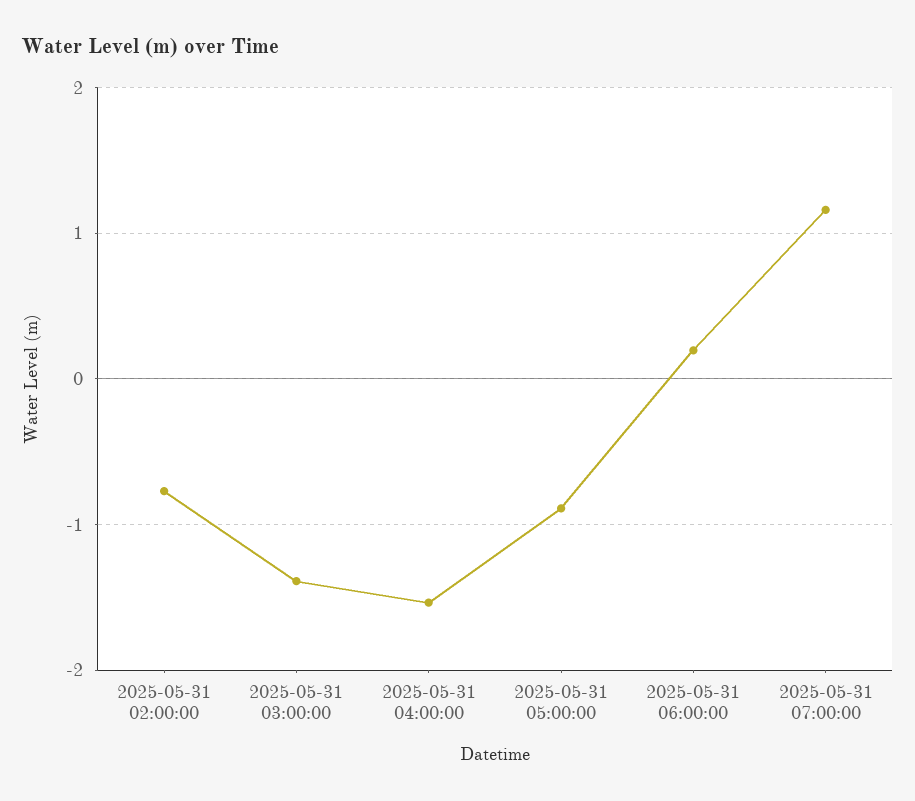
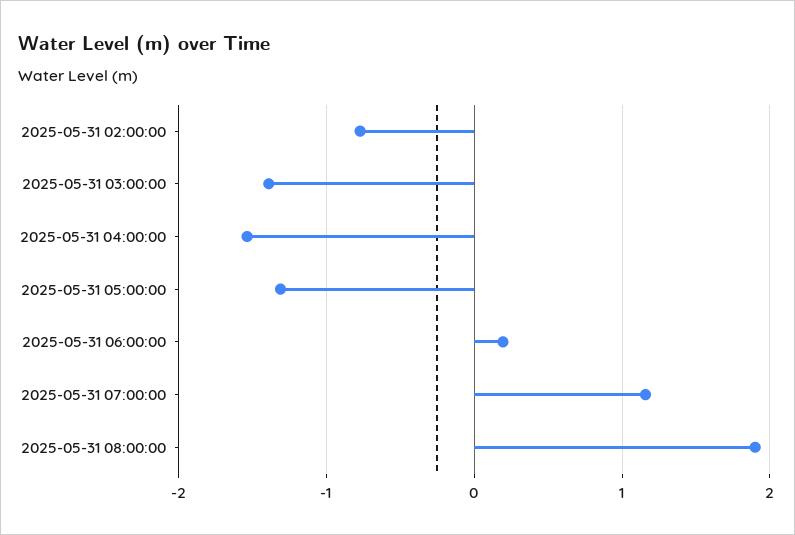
2025-05-31 05:00:00: -0.9 -> -1.3
2025-05-31 08:00:00: none -> 1.9

